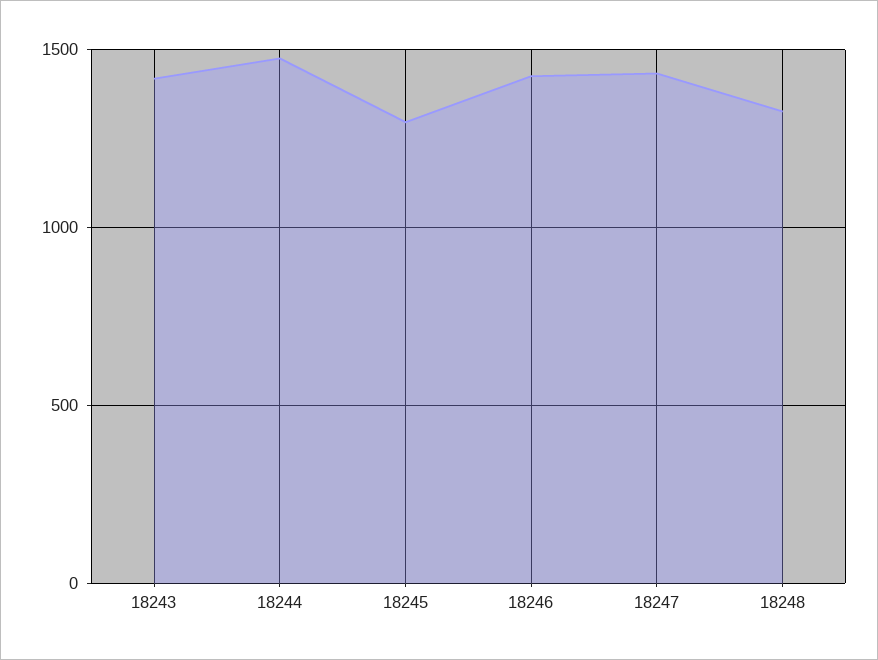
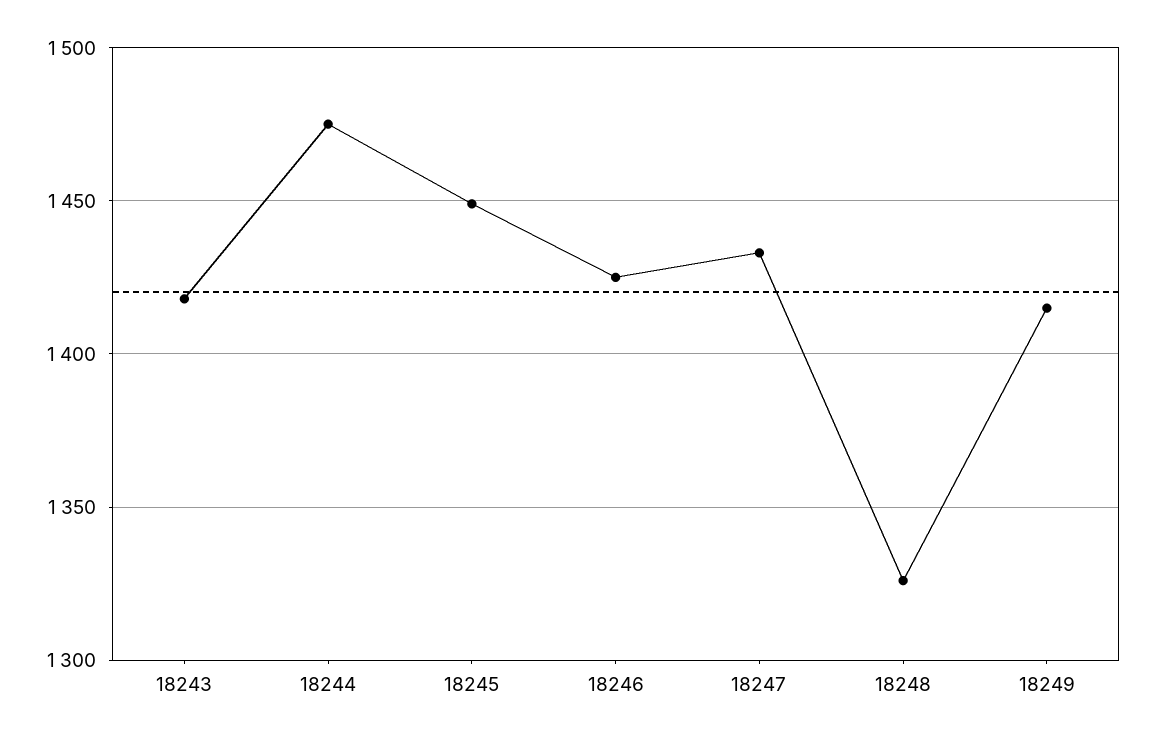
18245: 1300 -> 1450
18249: none -> 1415

